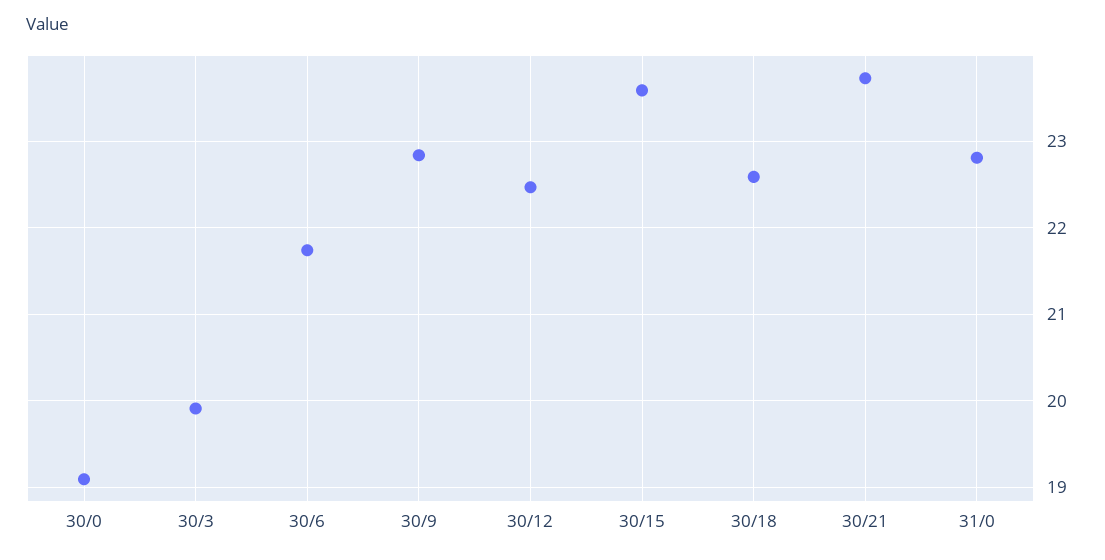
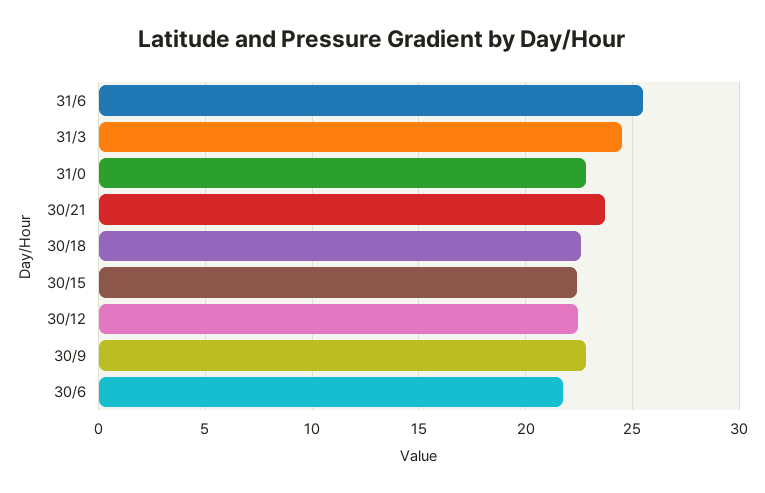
30/0: 19.1 -> none
30/3: 19.9 -> none
30/15: 23.6 -> 22.5
31/6: none -> 25.5
31/3: none -> 24.5

